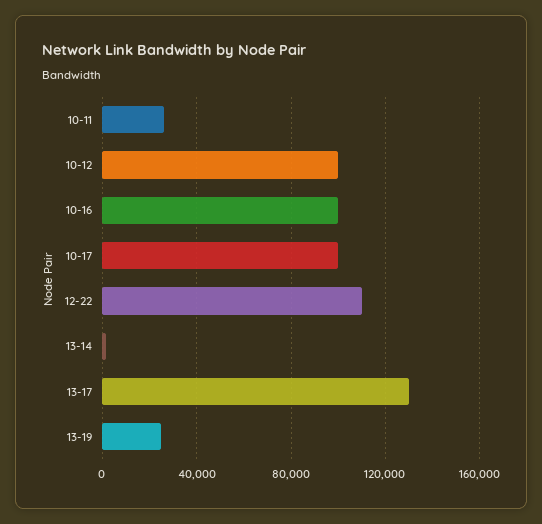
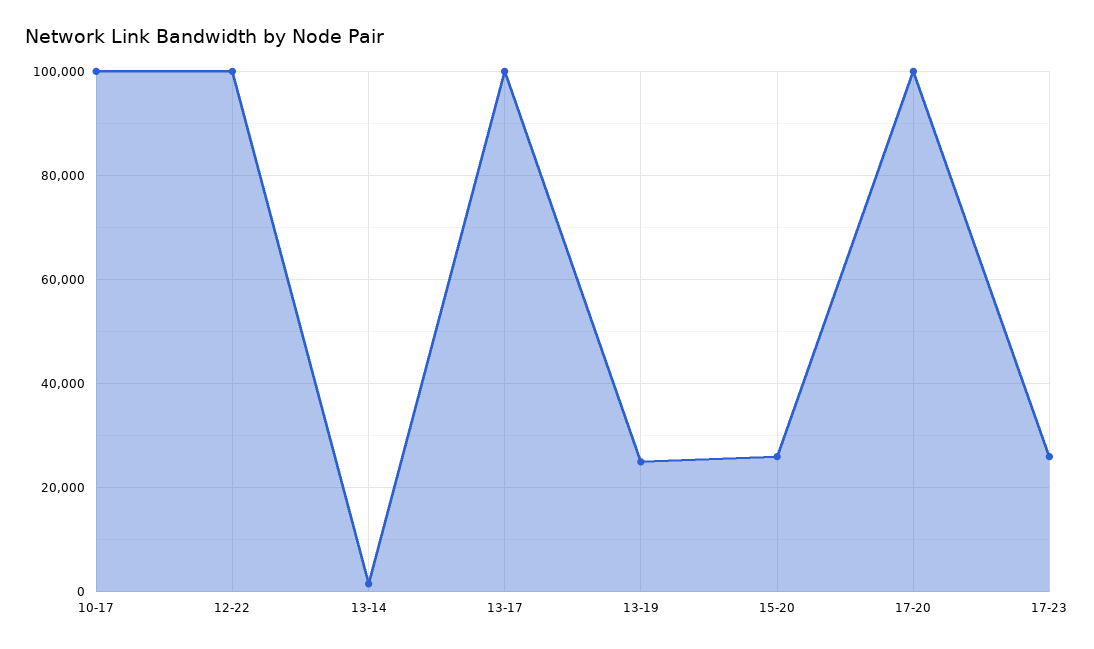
10-11: 25000 -> none
10-12: 100000 -> none
10-16: 100000 -> none
12-22: 110000 -> 100000
13-17: 130000 -> 100000
15-20: none -> 26000
17-20: none -> 100000
17-23: none -> 26000

